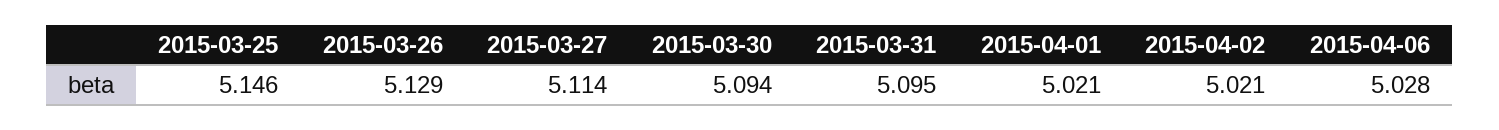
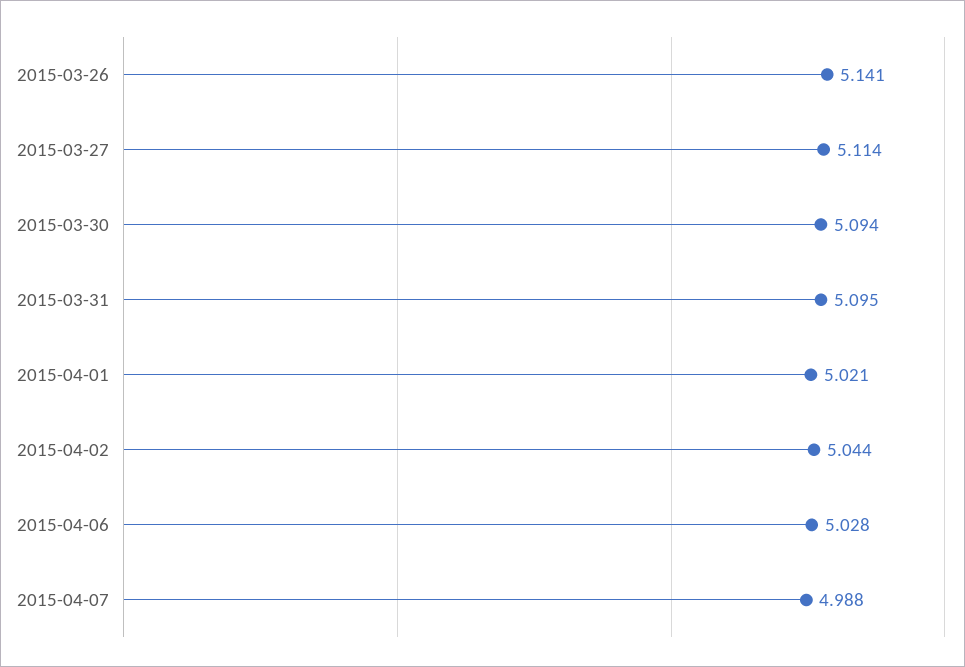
2015-03-25: 5.146 -> none
2015-03-26: 5.129 -> 5.141
2015-04-02: 5.021 -> 5.044
2015-04-07: none -> 4.988

